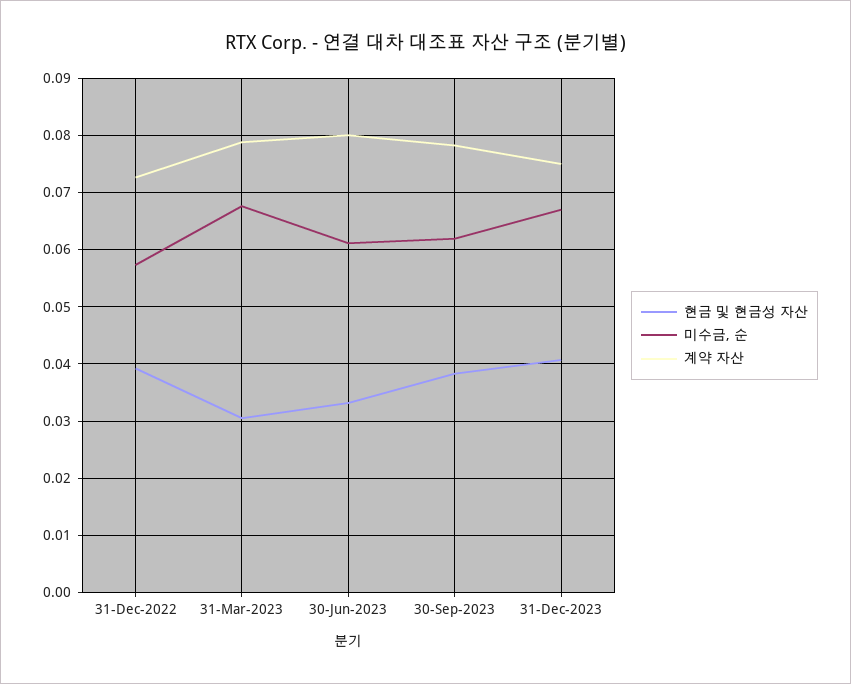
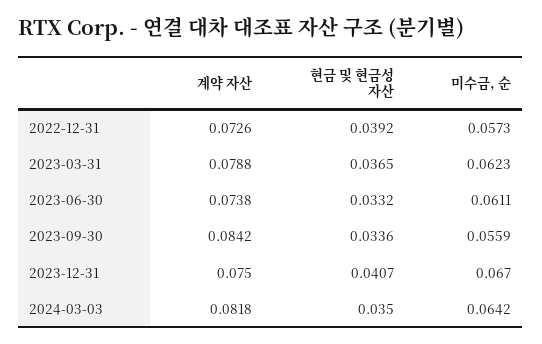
현금 및 현금성 자산, 31-Mar-2023: 0.03 -> 0.0365
미수금, 순, 31-Mar-2023: 0.068 -> 0.0623
계약 자산, 30-Jun-2023: 0.08 -> 0.0738
현금 및 현금성 자산, 30-Sep-2023: 0.038 -> 0.0336
미수금, 순, 30-Sep-2023: 0.062 -> 0.0559
계약 자산, 30-Sep-2023: 0.078 -> 0.0842
계약 자산, 2024-03-03: none -> 0.0818
현금 및 현금성 자산, 2024-03-03: none -> 0.035
미수금, 순, 2024-03-03: none -> 0.0642

